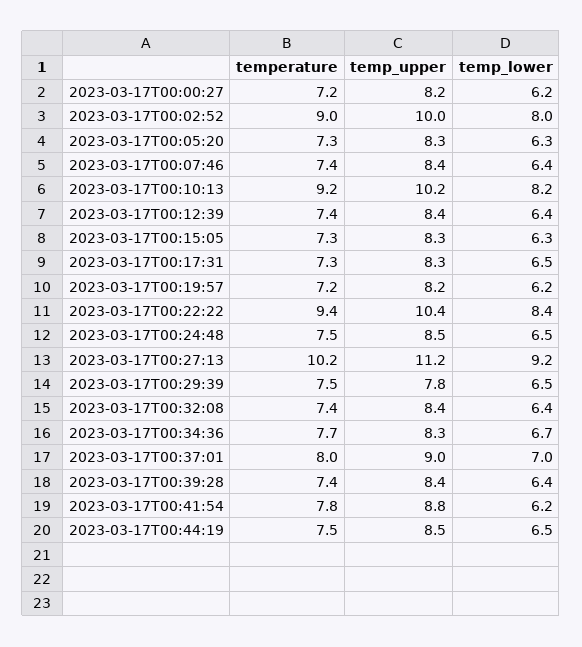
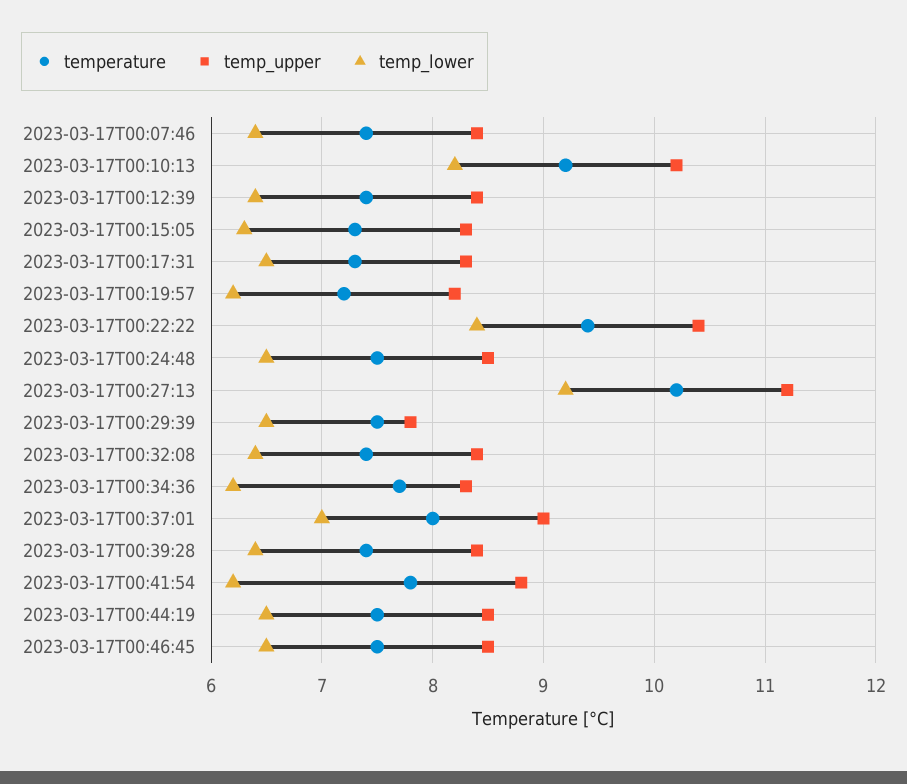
temperature, 2023-03-17T00:00:27: 7.2 -> none
temp_upper, 2023-03-17T00:00:27: 8.2 -> none
temp_lower, 2023-03-17T00:00:27: 6.2 -> none
temperature, 2023-03-17T00:02:52: 9 -> none
temp_upper, 2023-03-17T00:02:52: 10 -> none
temp_lower, 2023-03-17T00:02:52: 8 -> none
temperature, 2023-03-17T00:05:20: 7.3 -> none
temp_upper, 2023-03-17T00:05:20: 8.3 -> none
temp_lower, 2023-03-17T00:05:20: 6.3 -> none
temp_lower, 2023-03-17T00:34:36: 6.7 -> 6.2
temperature, 2023-03-17T00:46:45: none -> 7.5
temp_upper, 2023-03-17T00:46:45: none -> 8.5
temp_lower, 2023-03-17T00:46:45: none -> 6.5

